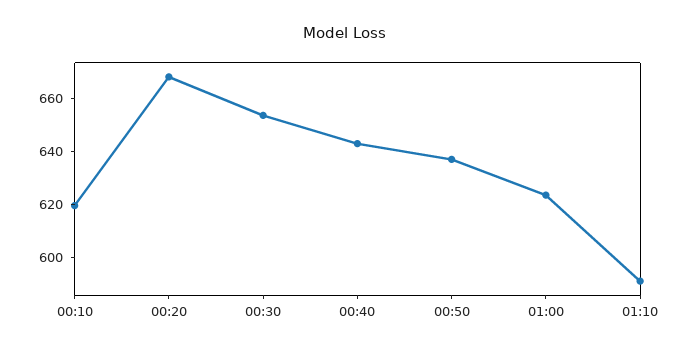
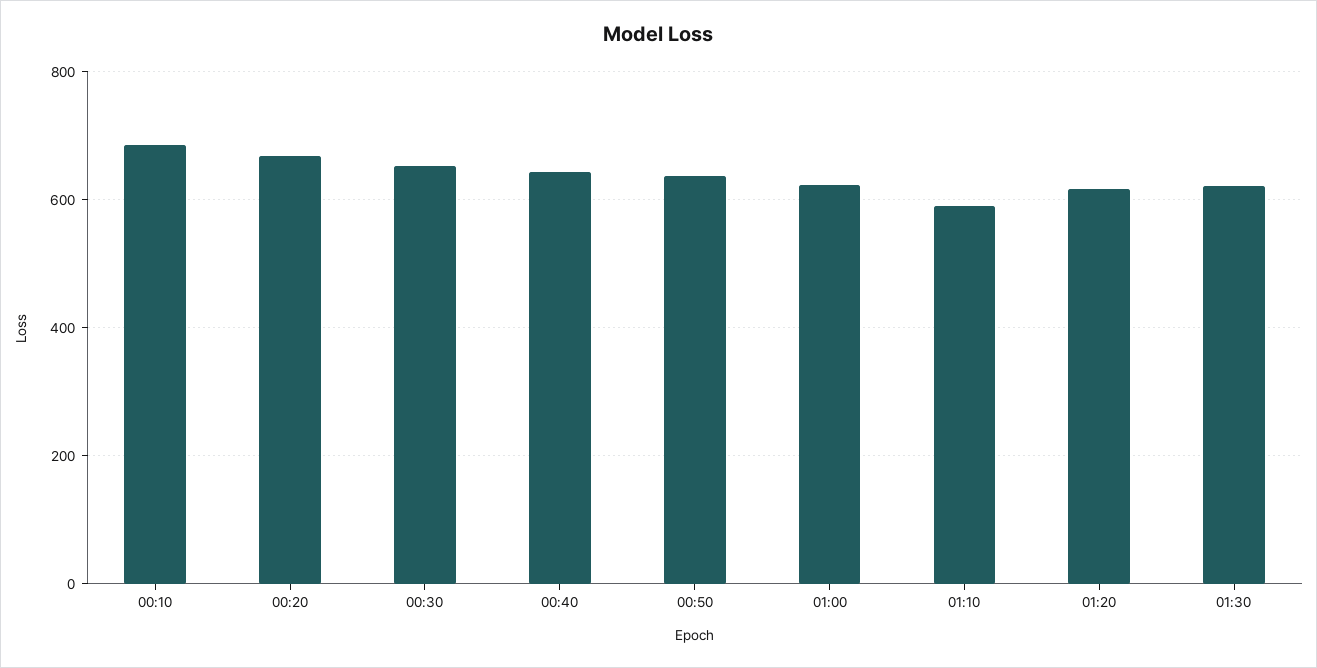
00:10: 620 -> 680
01:20: none -> 620
01:30: none -> 620

